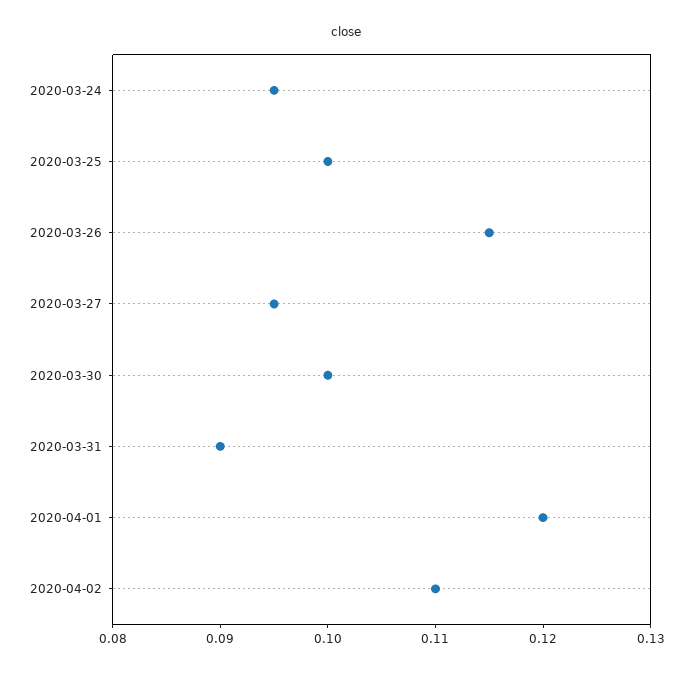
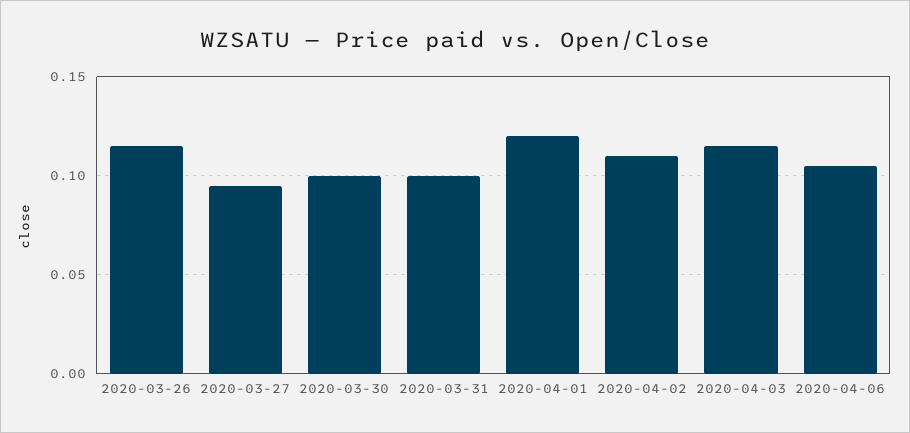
2020-03-24: 0.095 -> none
2020-03-25: 0.1 -> none
2020-03-31: 0.09 -> 0.1
2020-04-03: none -> 0.115
2020-04-06: none -> 0.105

